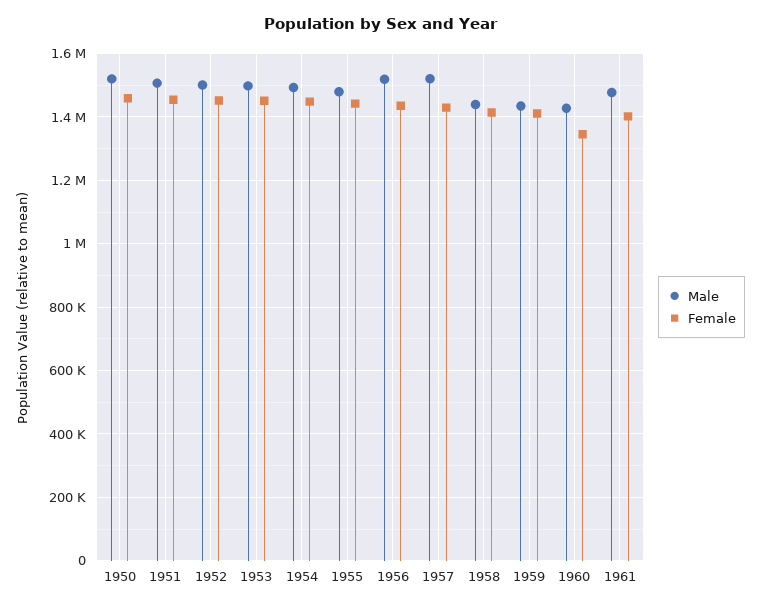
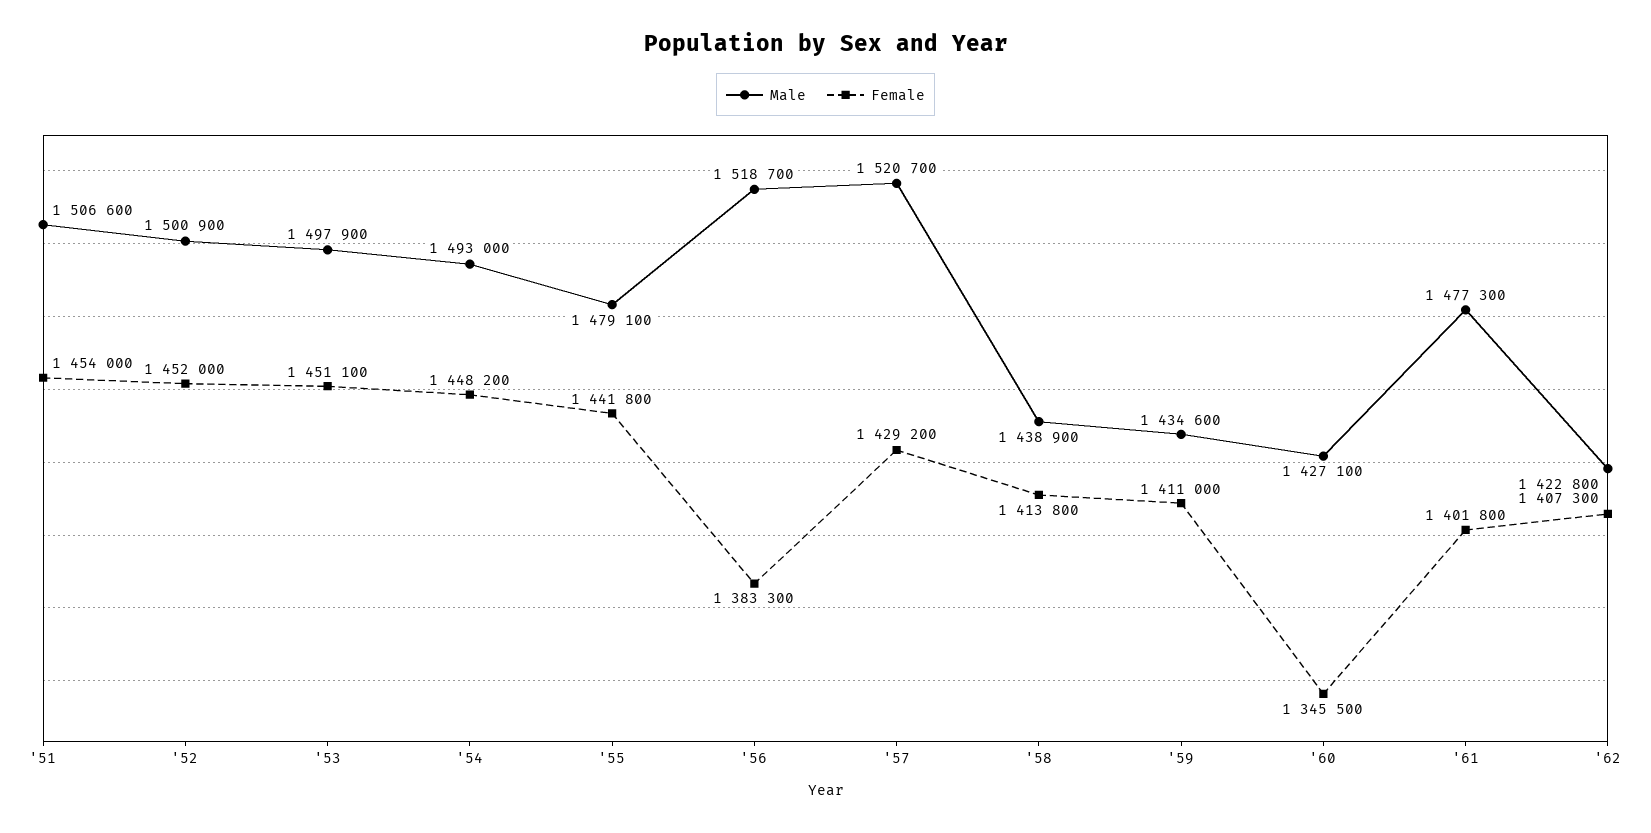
Male, 1950: 1520000 -> none
Female, 1950: 1460000 -> none
Female, 1956: 1440000 -> 1383300
Male, '62: none -> 1422800
Female, '62: none -> 1407300

